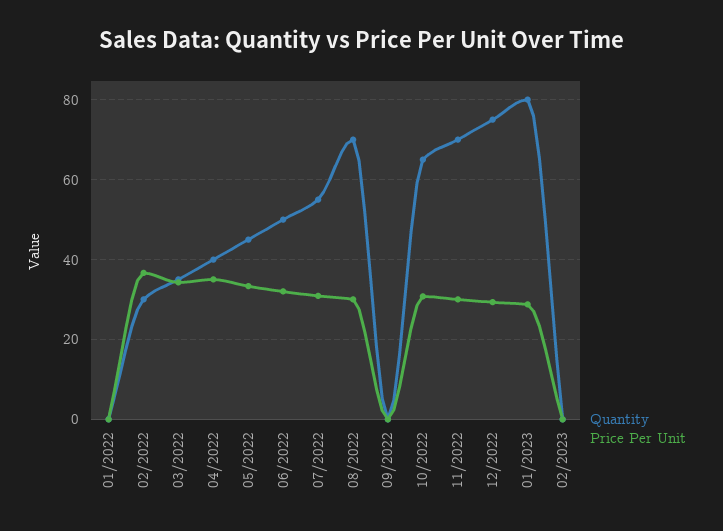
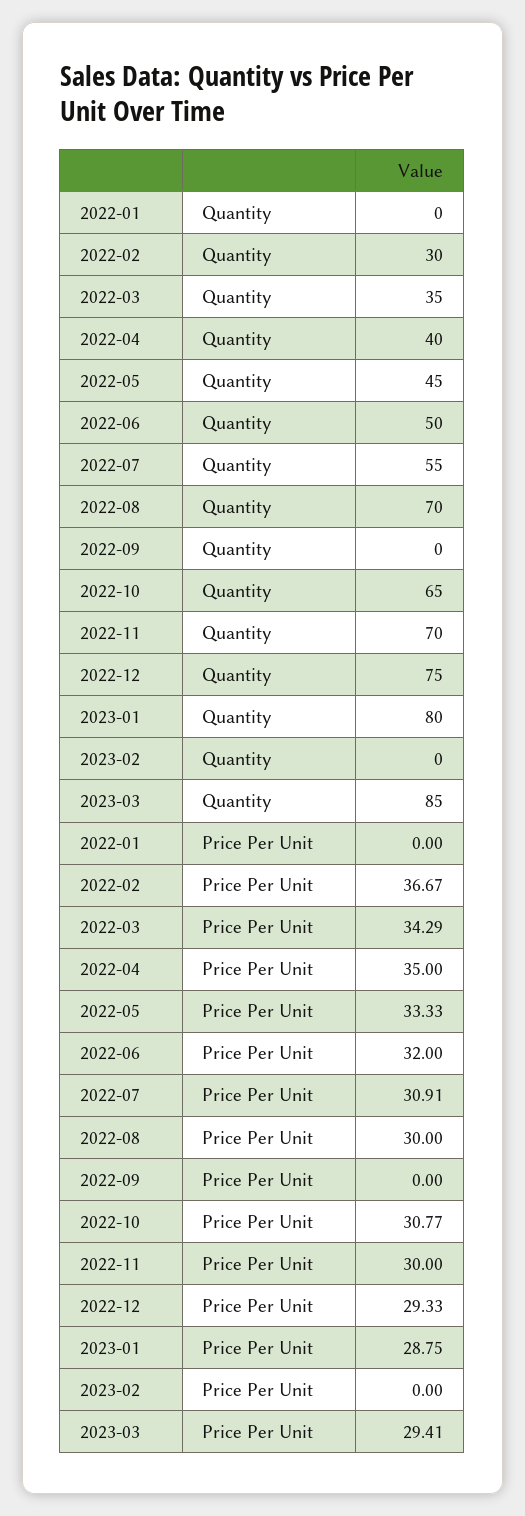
Quantity, 2023-03: none -> 85
Price Per Unit, 2023-03: none -> 29.41

